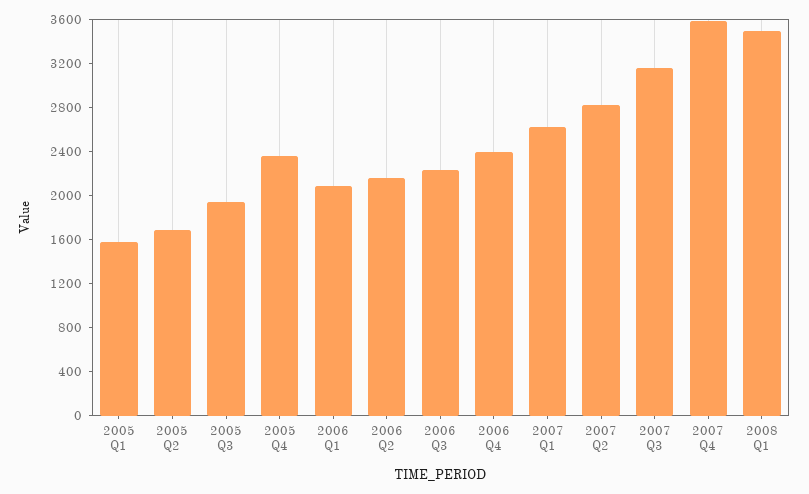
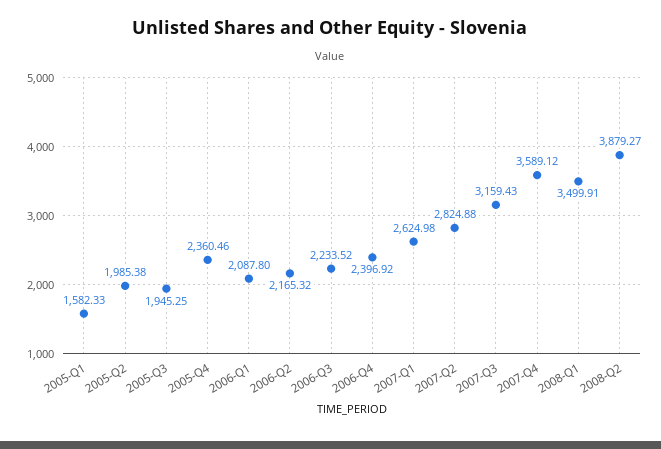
2005 Q2: 1700 -> 1985.38
2008-Q2: none -> 3879.27

